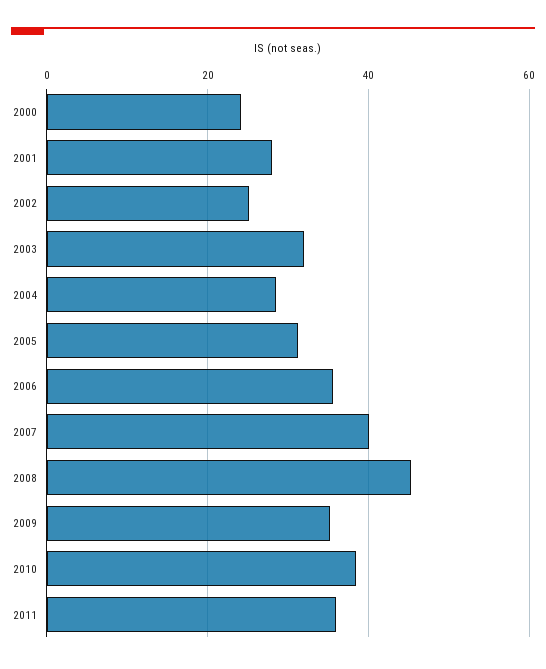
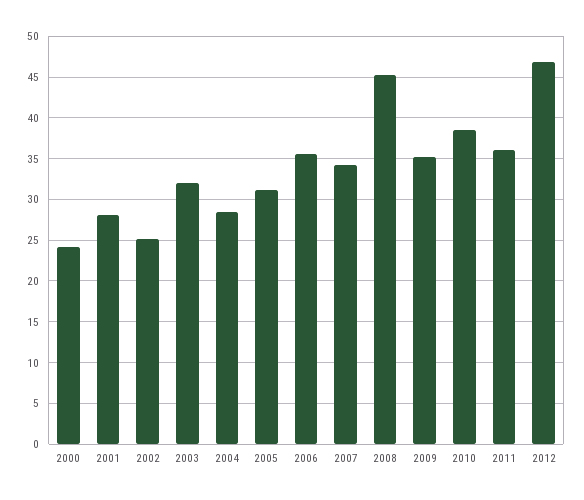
2007: 40 -> 34
2012: none -> 47

